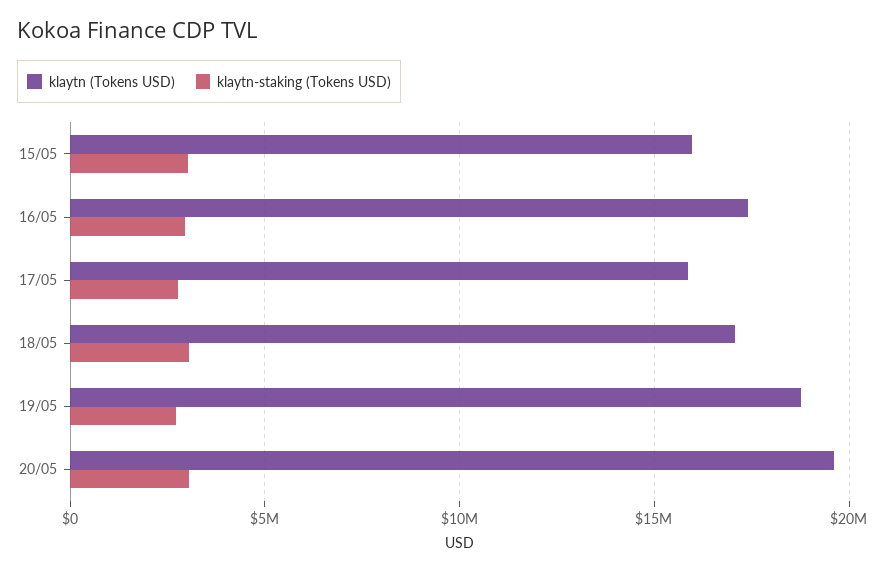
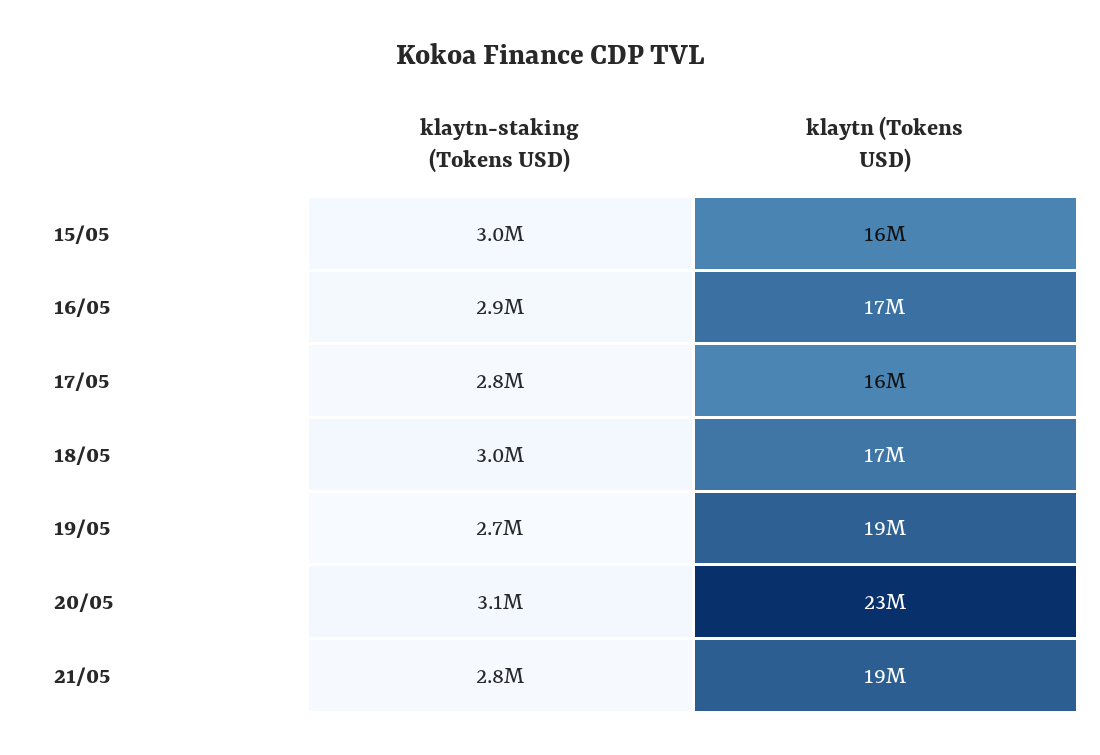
klaytn (Tokens USD), 20/05: 19500000 -> 23000000
klaytn-staking (Tokens USD), 21/05: none -> 2800000
klaytn (Tokens USD), 21/05: none -> 19000000

